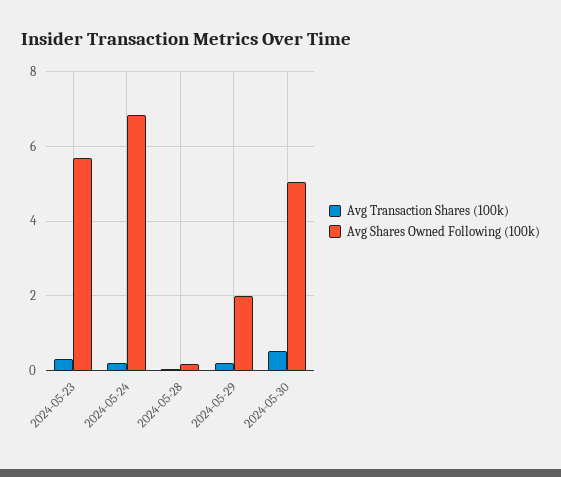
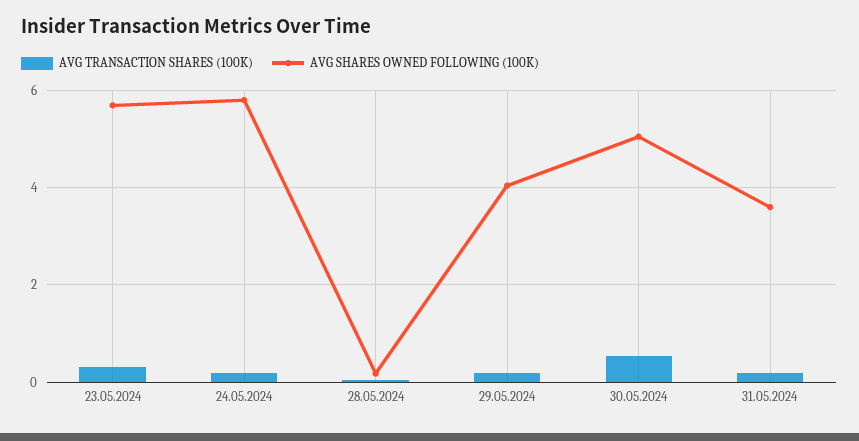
Avg Shares Owned Following (100k), 2024-05-24: 6.8 -> 5.8
Avg Shares Owned Following (100k), 2024-05-29: 2 -> 4
Avg Transaction Shares (100k), 31.05.2024: none -> 0.2
Avg Shares Owned Following (100k), 31.05.2024: none -> 3.6

